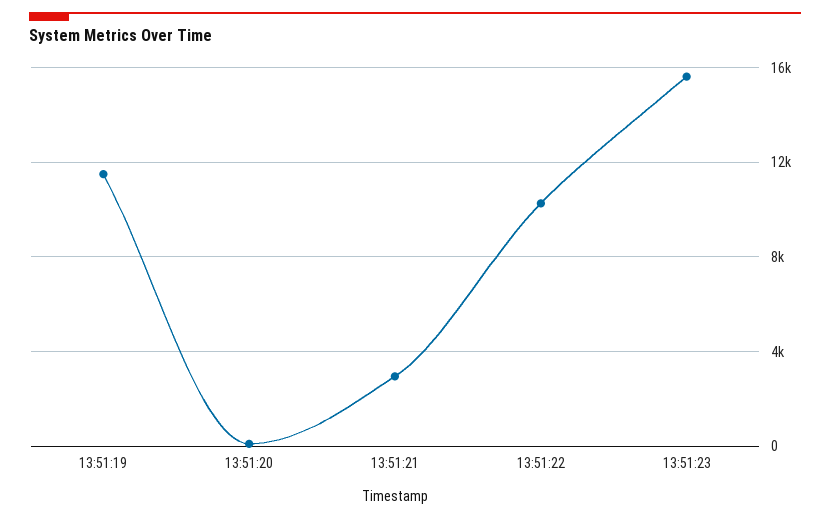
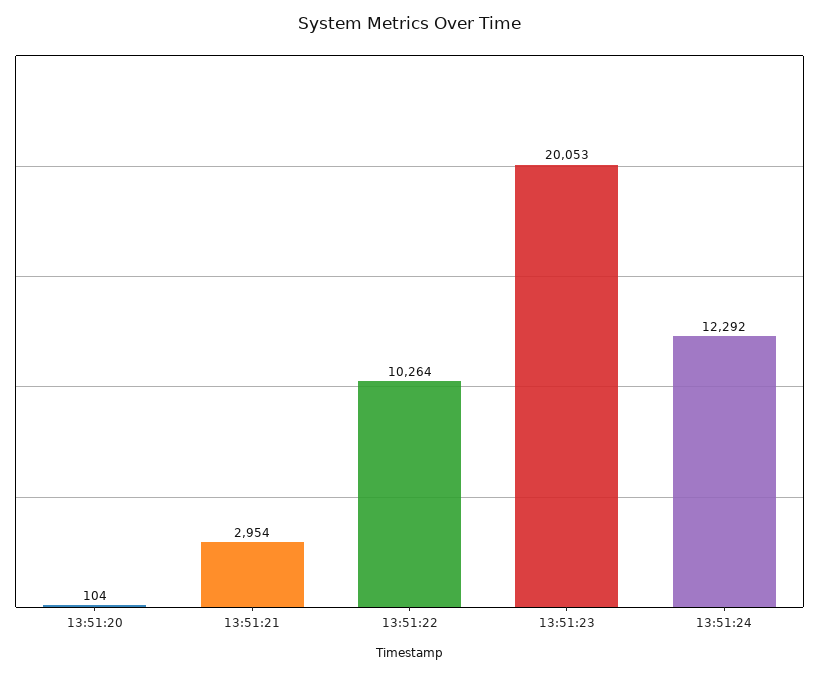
13:51:19: 11500 -> none
13:51:23: 15500 -> 20053
13:51:24: none -> 12292

